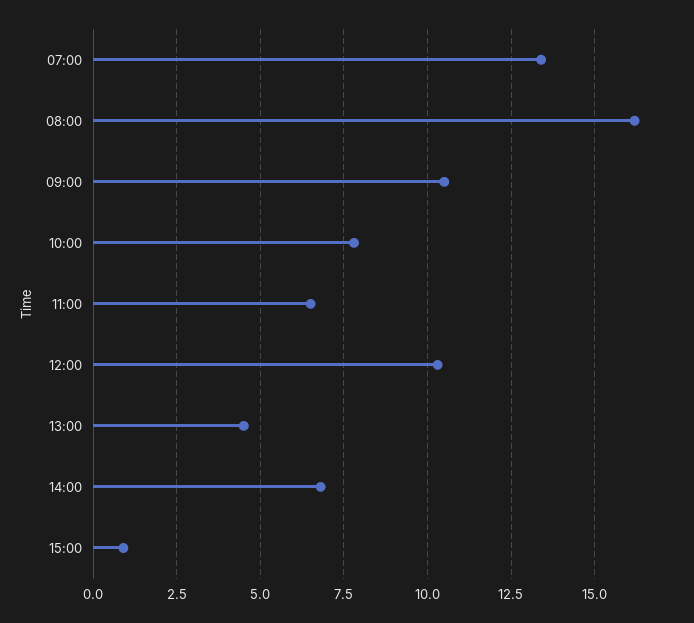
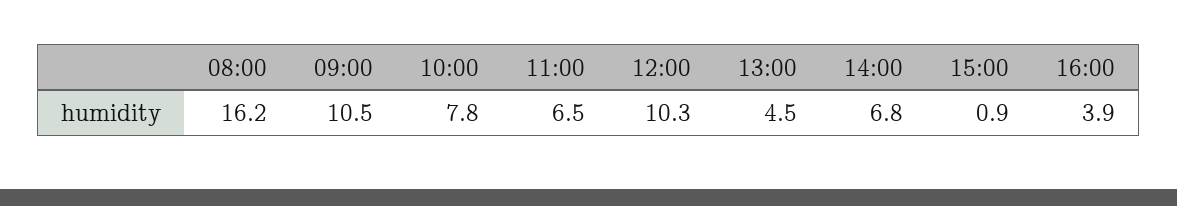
07:00: 13.5 -> none
16:00: none -> 3.9

